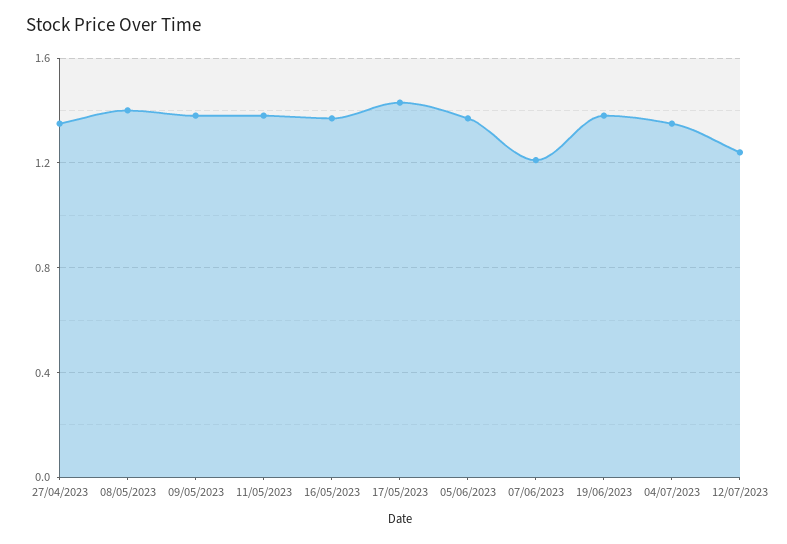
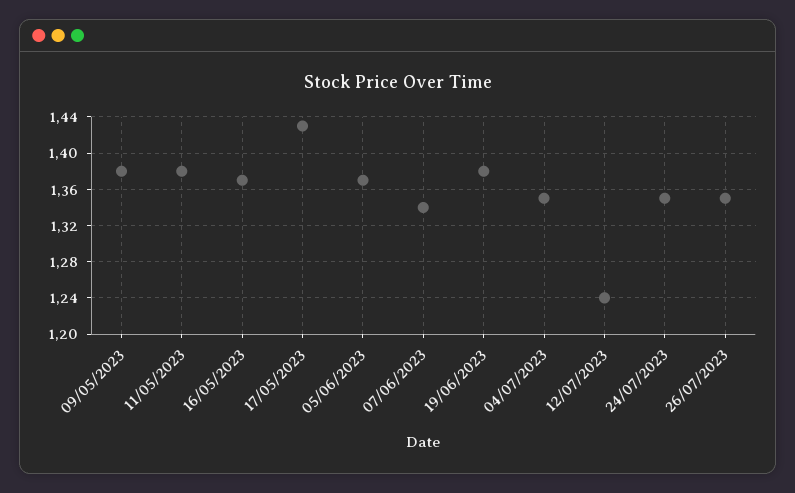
27/04/2023: 1.35 -> none
08/05/2023: 1.4 -> none
07/06/2023: 1.2 -> 1.34
24/07/2023: none -> 1.35
26/07/2023: none -> 1.35

